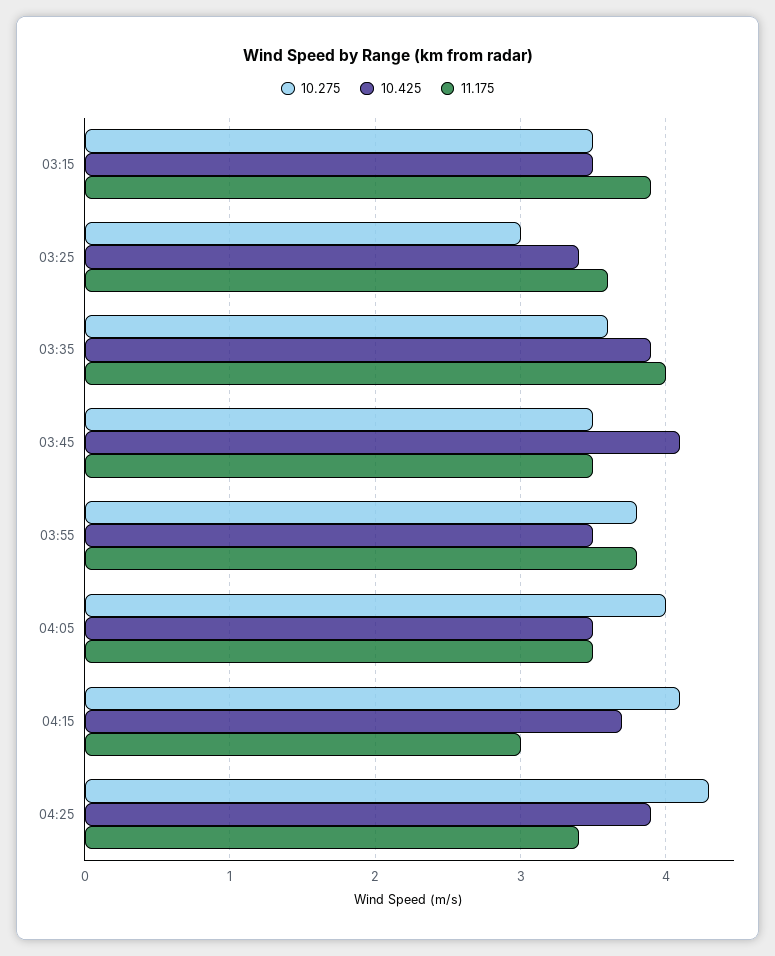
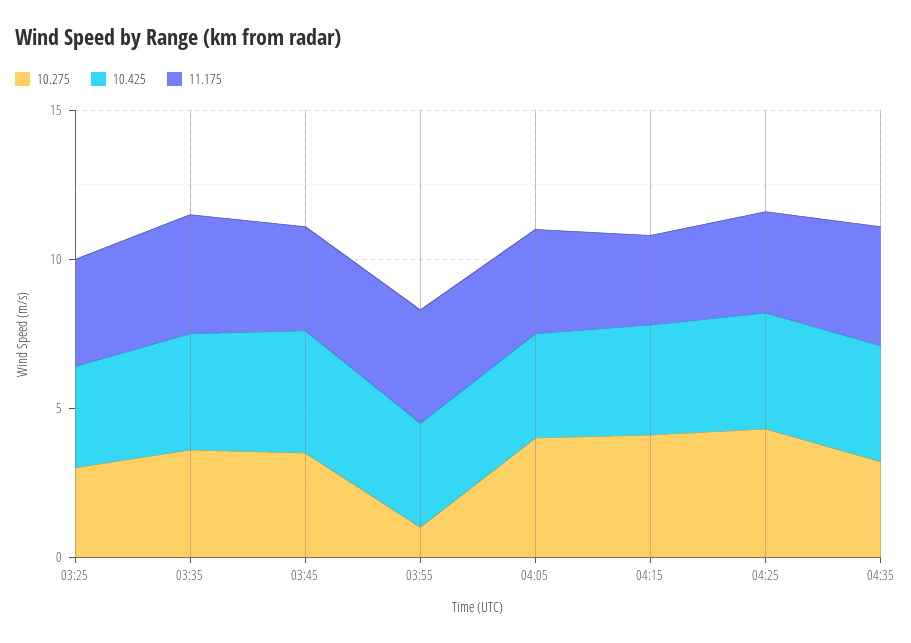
10.275, 03:15: 3.5 -> none
10.425, 03:15: 3.5 -> none
11.175, 03:15: 3.9 -> none
10.275, 03:55: 3.8 -> 1
10.275, 04:35: none -> 3
10.425, 04:35: none -> 4
11.175, 04:35: none -> 4

